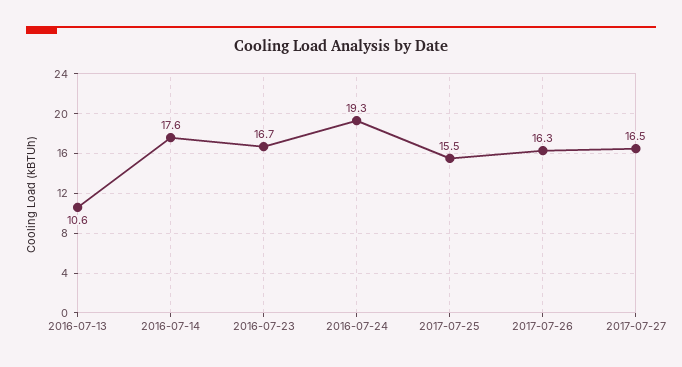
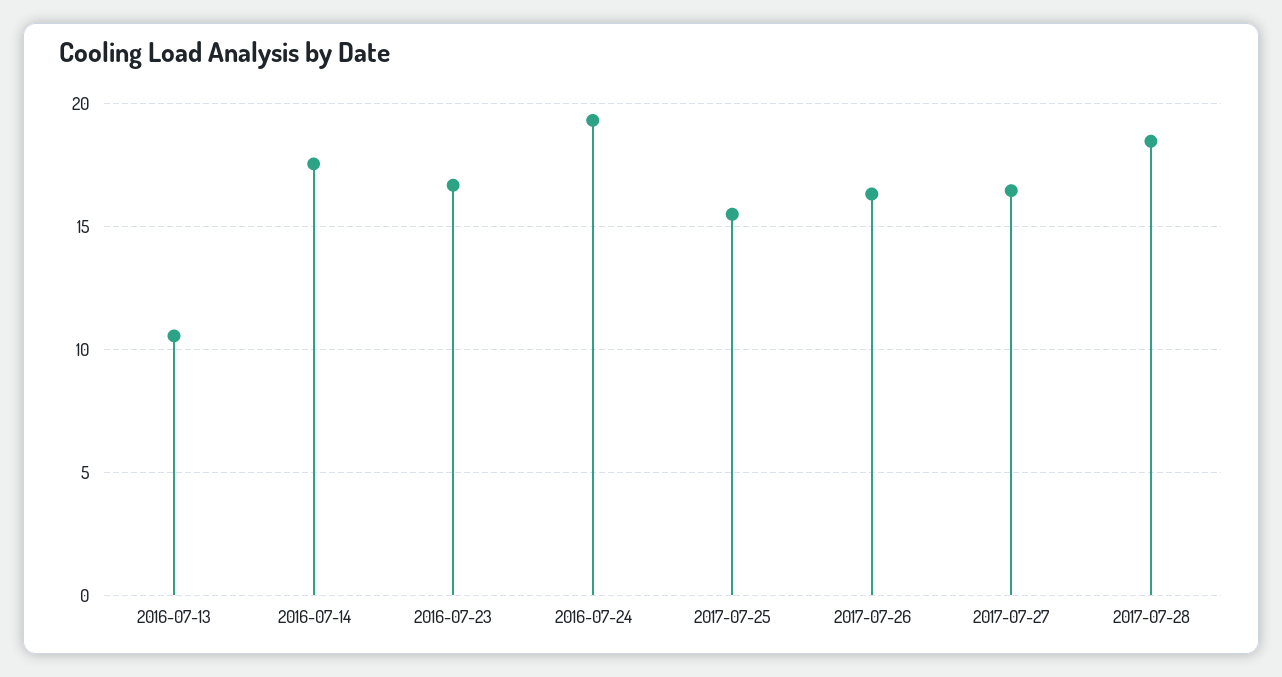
2017-07-28: none -> 18.5

